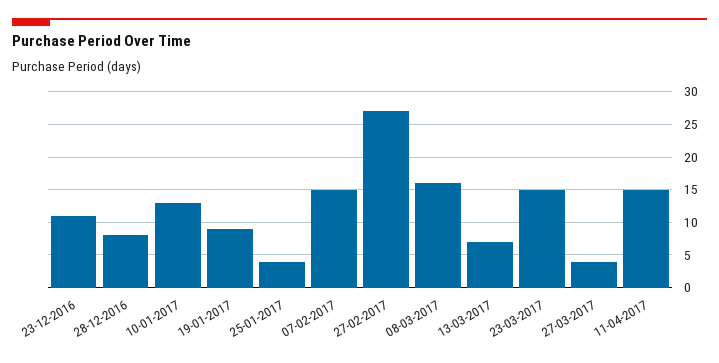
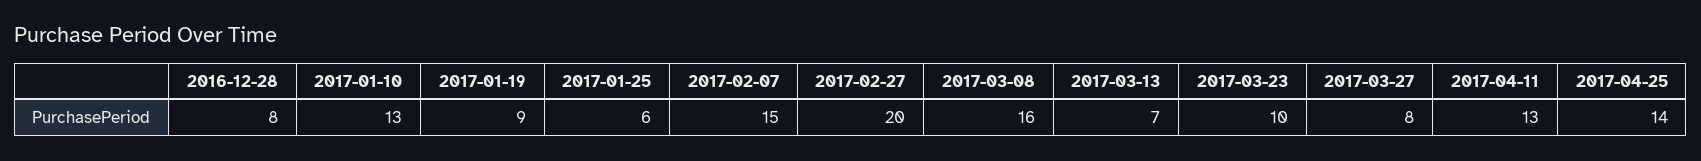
23-12-2016: 11 -> none
25-01-2017: 4 -> 6
27-02-2017: 27 -> 20
23-03-2017: 15 -> 10
27-03-2017: 4 -> 8
11-04-2017: 15 -> 13
2017-04-25: none -> 14

